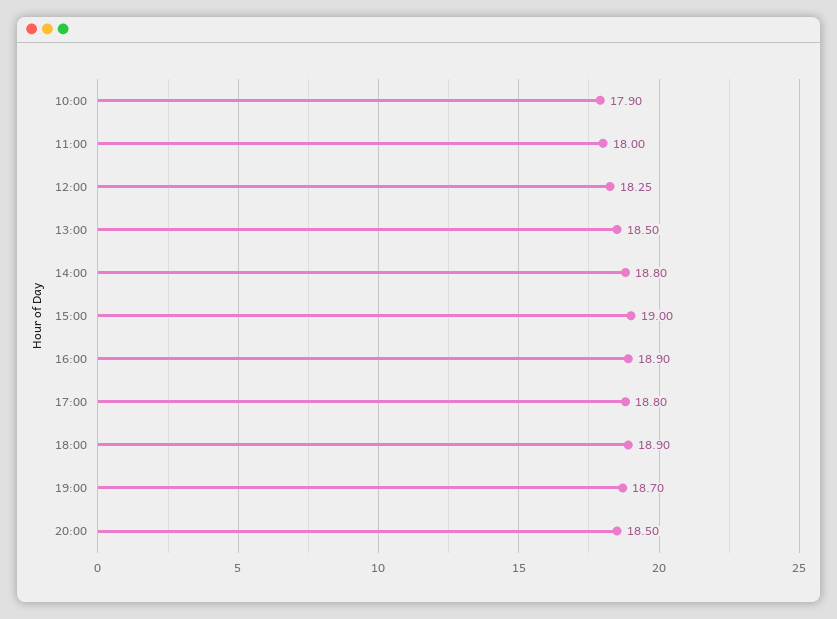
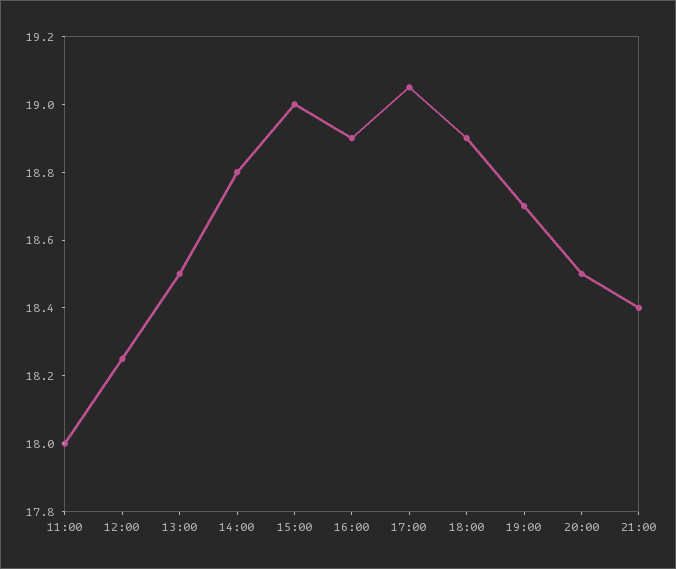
10:00: 17.9 -> none
17:00: 18.8 -> 19.05
21:00: none -> 18.4

